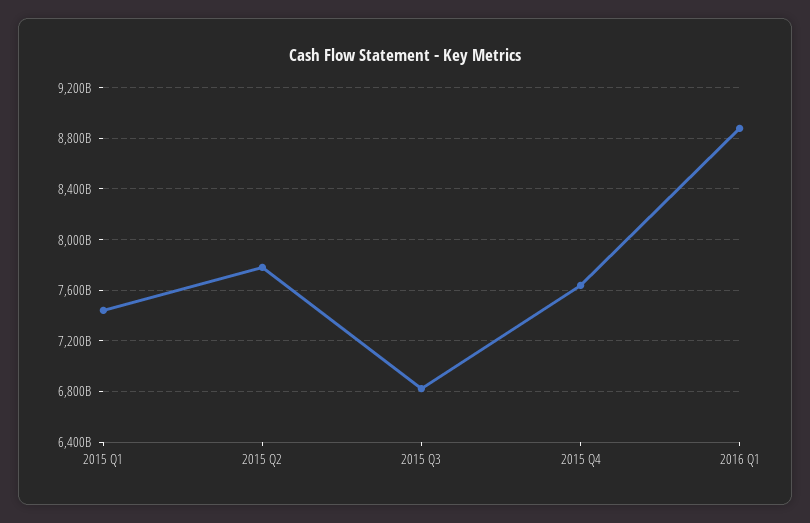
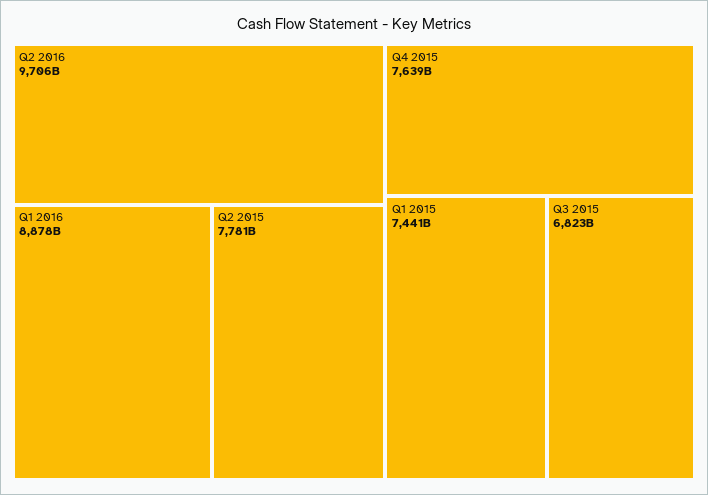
Q2 2016: none -> 9706000000000

